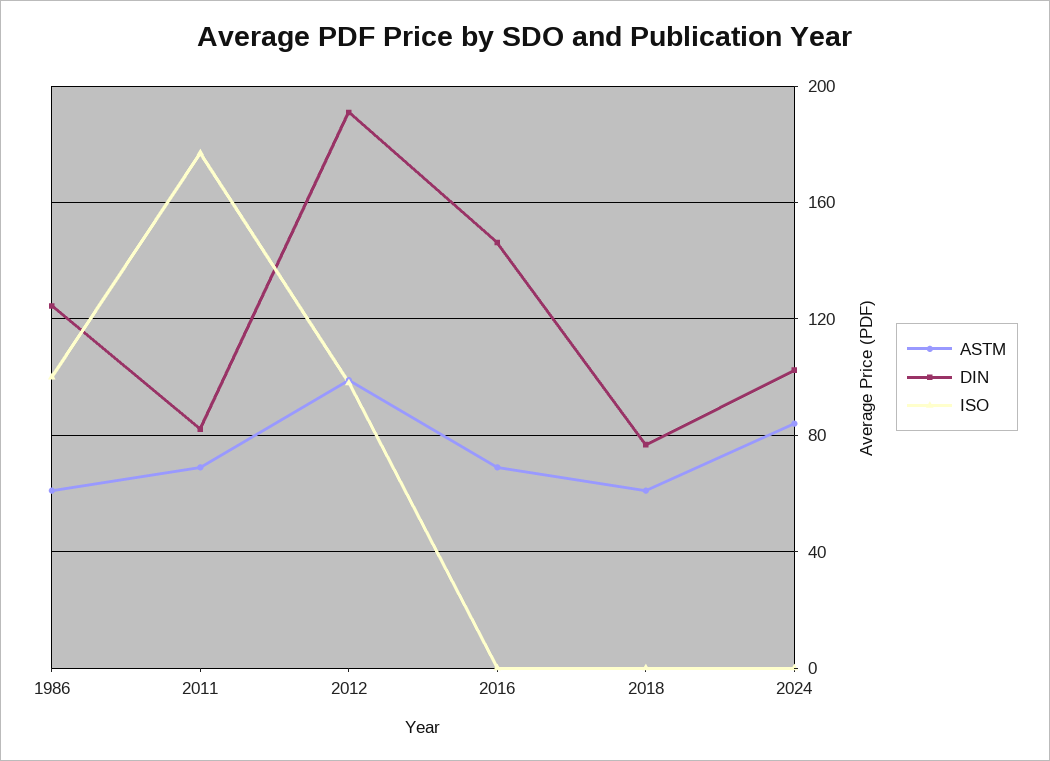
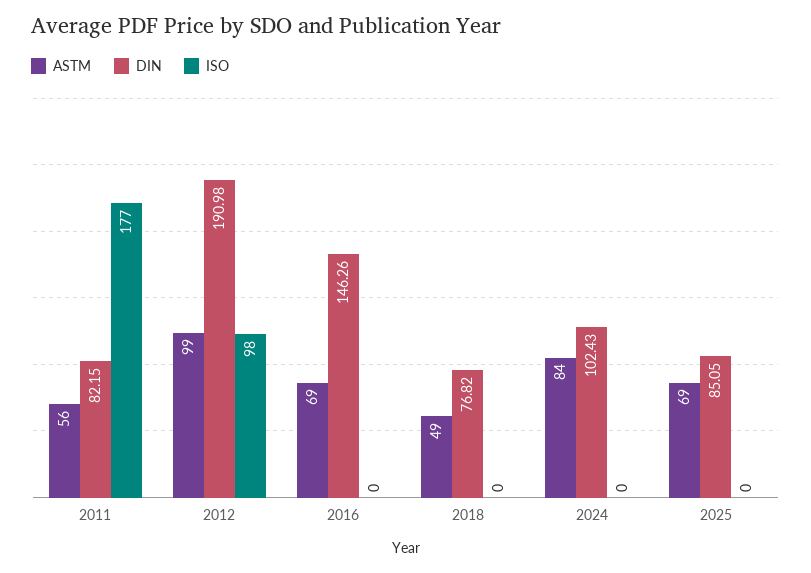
ASTM, 1986: 60 -> none
DIN, 1986: 125 -> none
ISO, 1986: 100 -> none
ASTM, 2011: 70 -> 56
ASTM, 2018: 60 -> 49
ASTM, 2025: none -> 69
DIN, 2025: none -> 85.05
ISO, 2025: none -> 0

